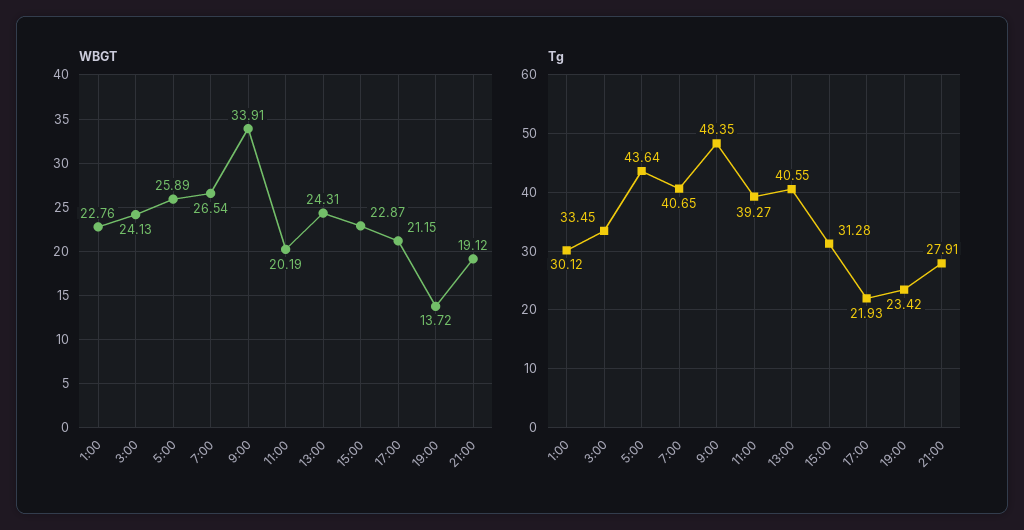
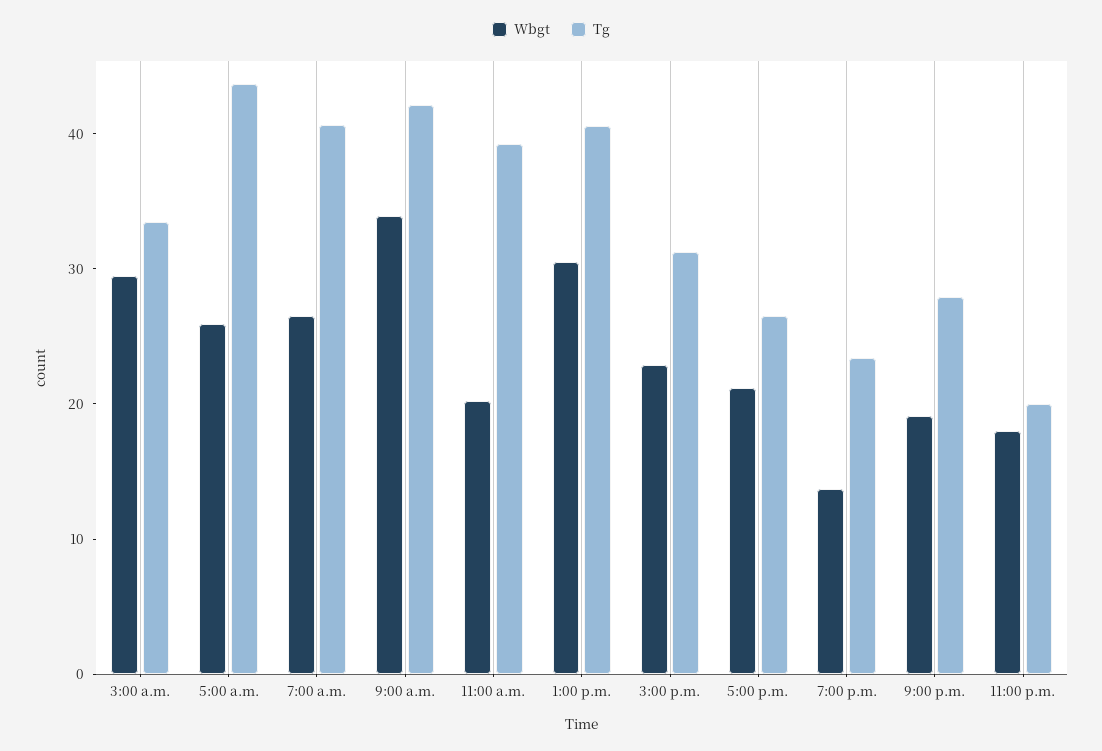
WBGT, 1:00: 22.76 -> none
WBGT, 3:00: 24.13 -> 30
WBGT, 13:00: 24.31 -> 30
Tg, 1:00: 30.12 -> none
Tg, 9:00: 48.35 -> 42
Tg, 17:00: 21.93 -> 26
WBGT, 11:00 p.m.: none -> 18
Tg, 11:00 p.m.: none -> 20

